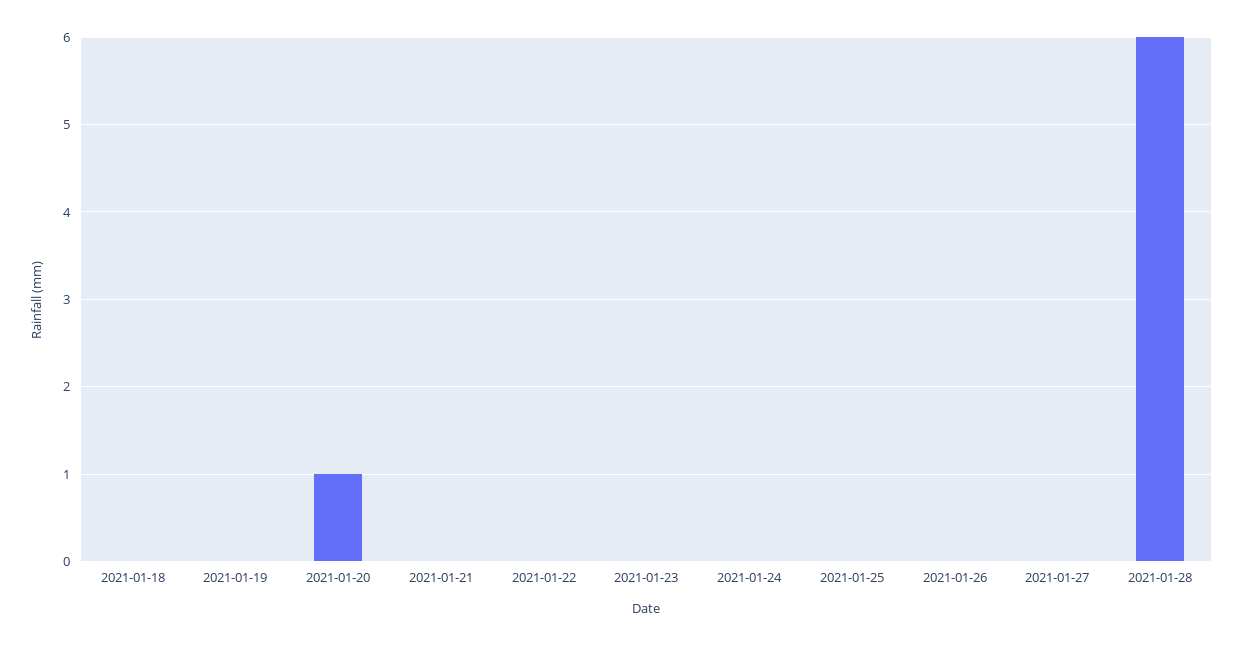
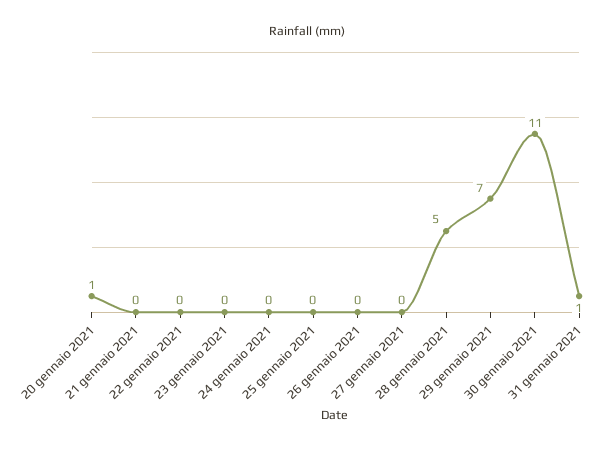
2021-01-18: 0 -> none
2021-01-19: 0 -> none
2021-01-28: 6 -> 5
29 gennaio 2021: none -> 7
30 gennaio 2021: none -> 11
31 gennaio 2021: none -> 1

